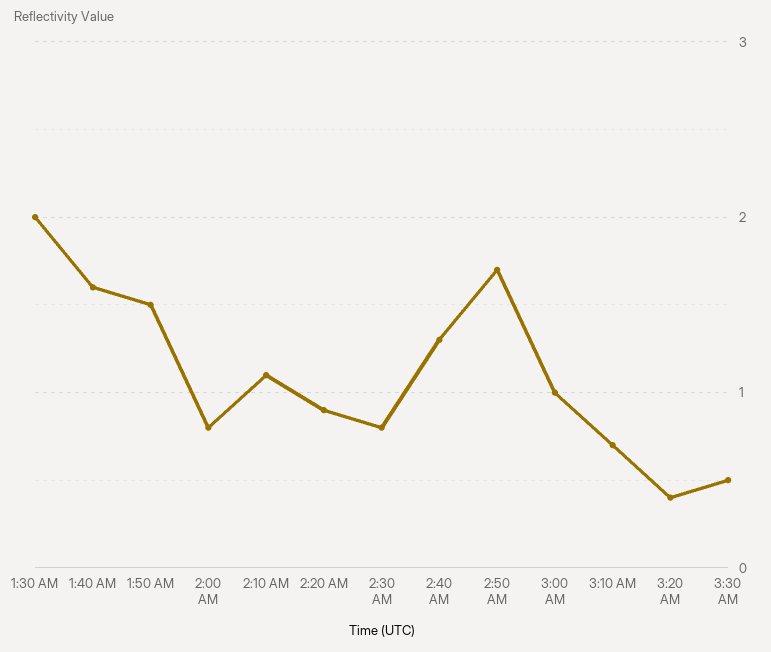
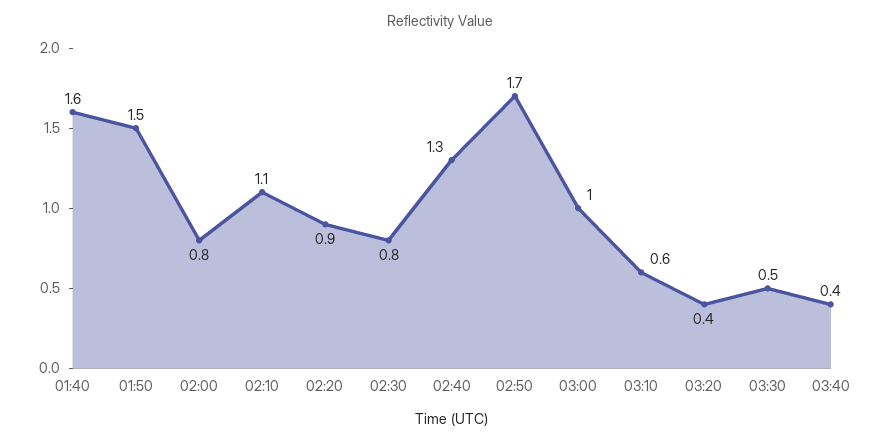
1:30 AM: 2 -> none
3:10 AM: 0.7 -> 0.6
03:40: none -> 0.4

